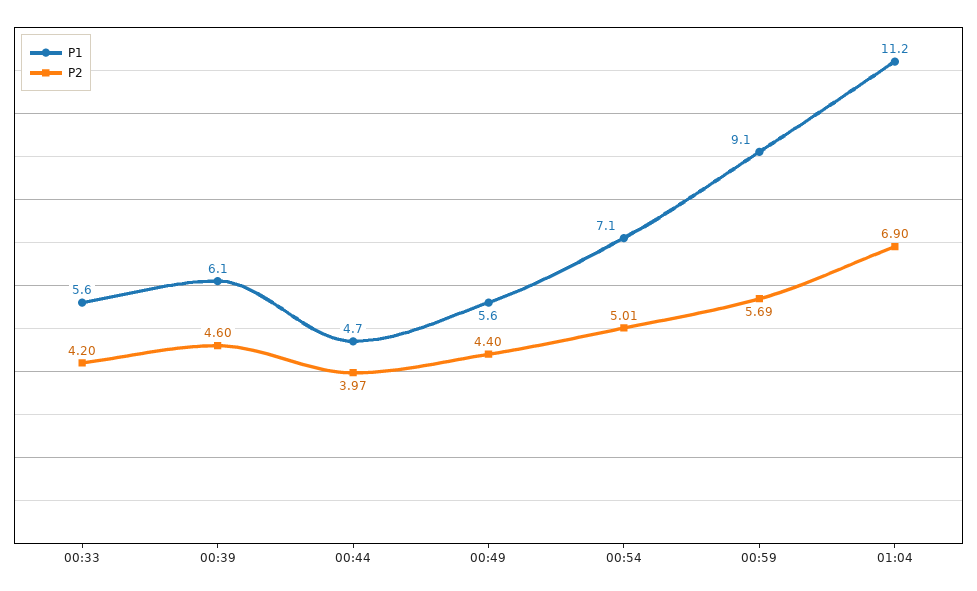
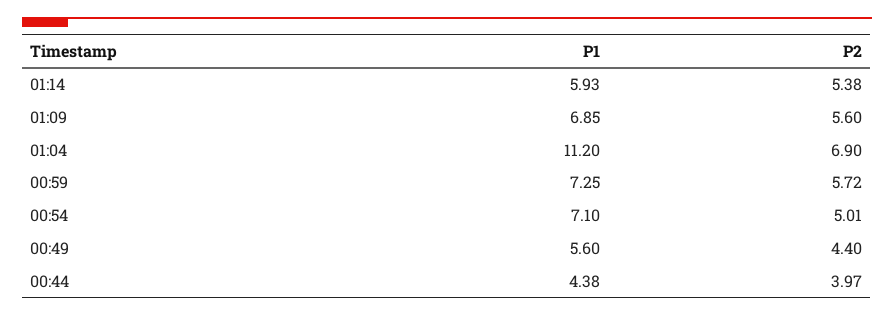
P1, 00:33: 5.6 -> none
P2, 00:33: 4.2 -> none
P1, 00:39: 6.1 -> none
P2, 00:39: 4.6 -> none
P1, 00:44: 4.7 -> 4.38
P1, 00:59: 9.1 -> 7.25
P2, 00:59: 5.69 -> 5.72
P1, 01:14: none -> 5.93
P2, 01:14: none -> 5.38
P1, 01:09: none -> 6.85
P2, 01:09: none -> 5.6

